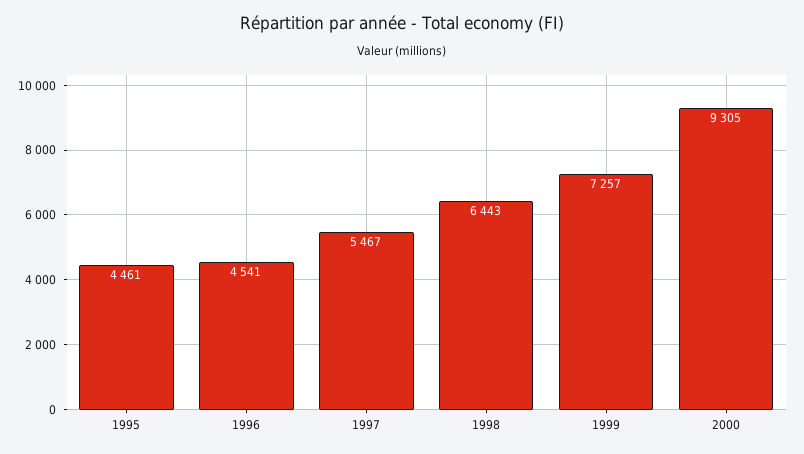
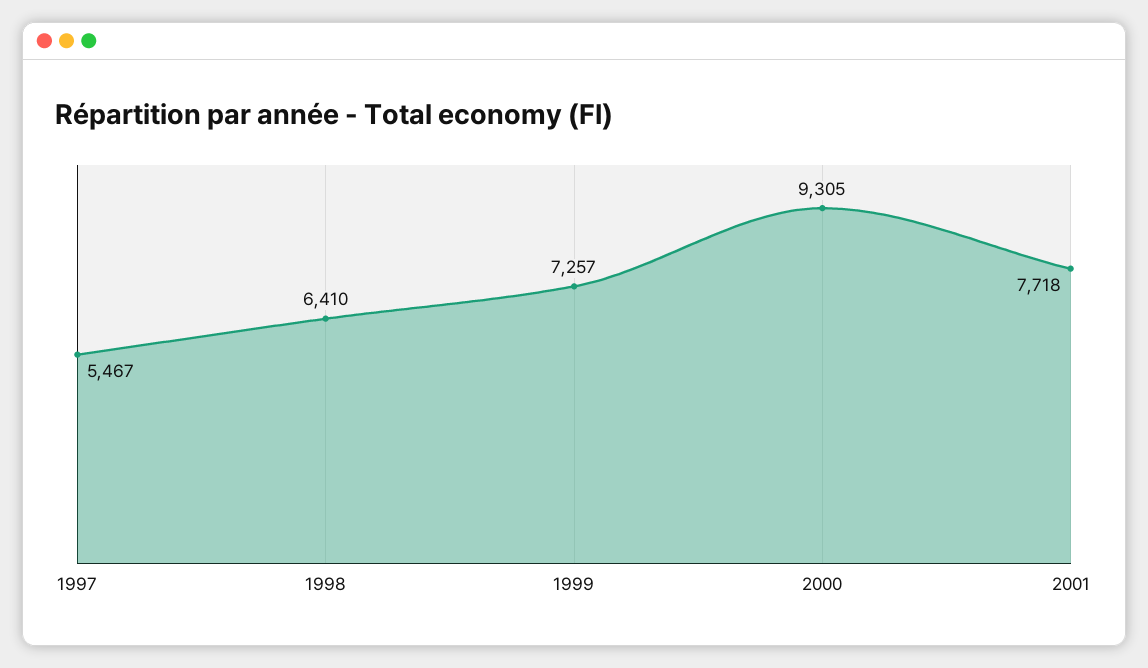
1995: 4461 -> none
1996: 4541 -> none
1998: 6443 -> 6410
2001: none -> 7718

